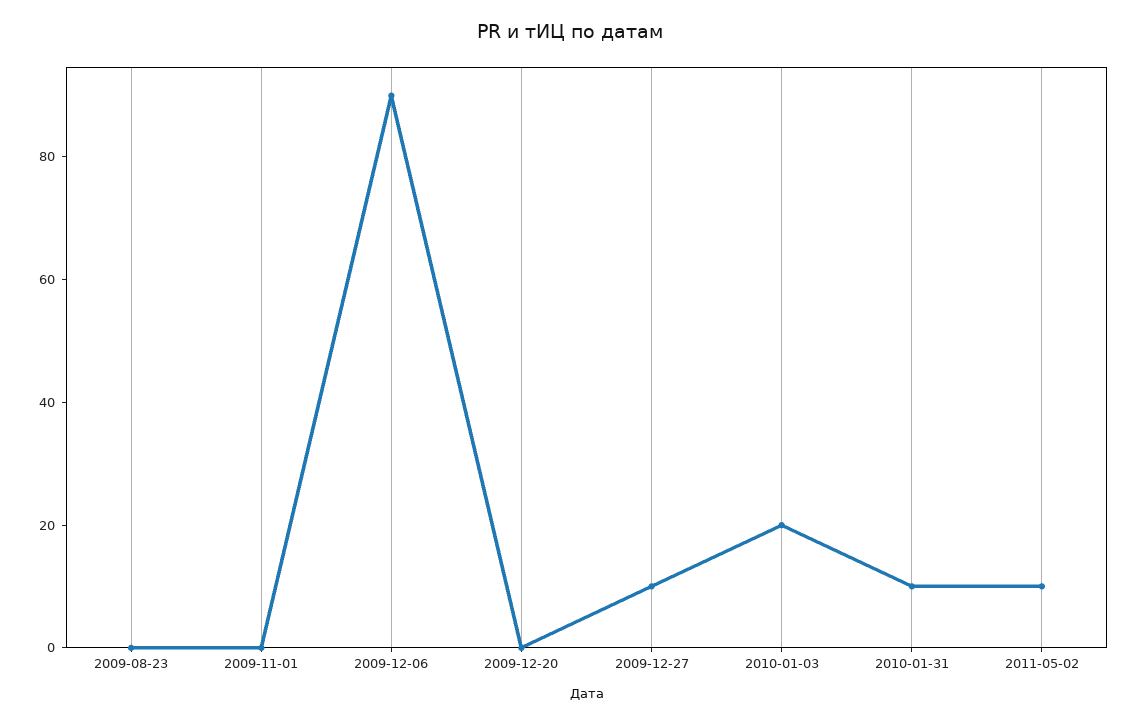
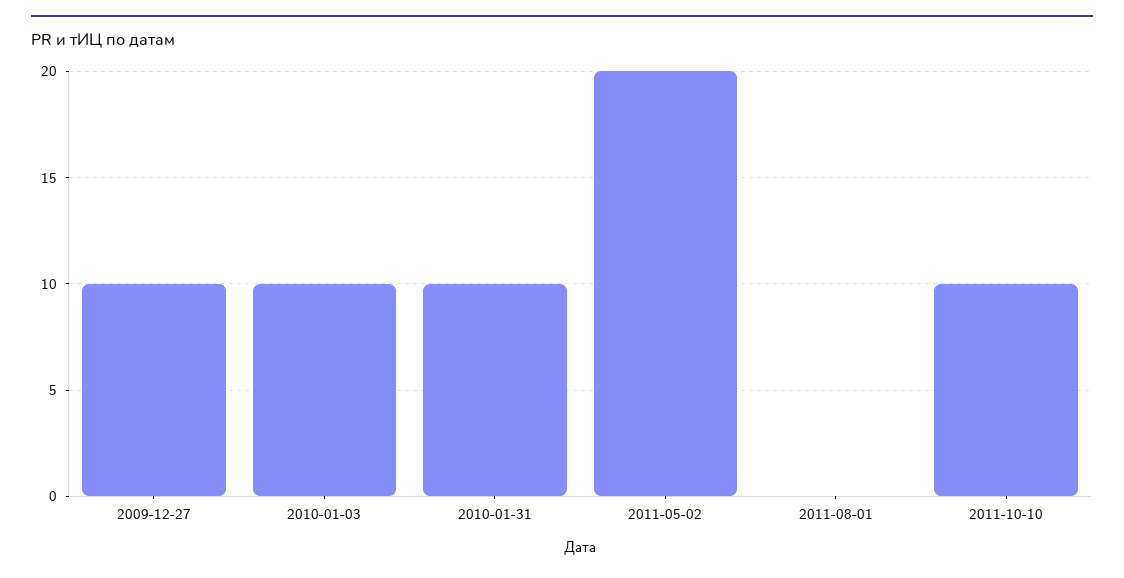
2009-08-23: 0 -> none
2009-11-01: 0 -> none
2009-12-06: 90 -> none
2009-12-20: 0 -> none
2010-01-03: 20 -> 10
2011-05-02: 10 -> 20
2011-08-01: none -> 0
2011-10-10: none -> 10

